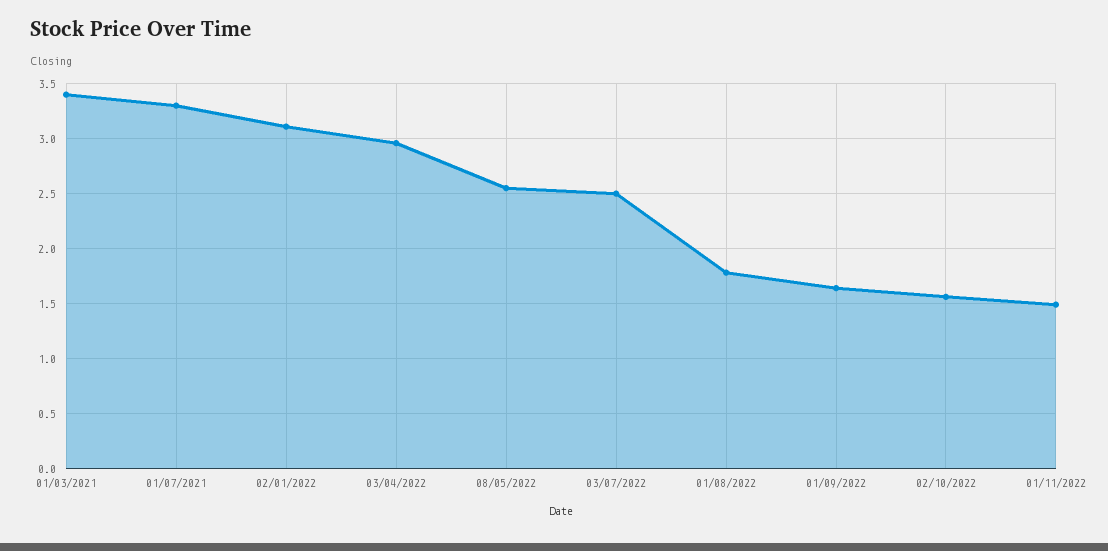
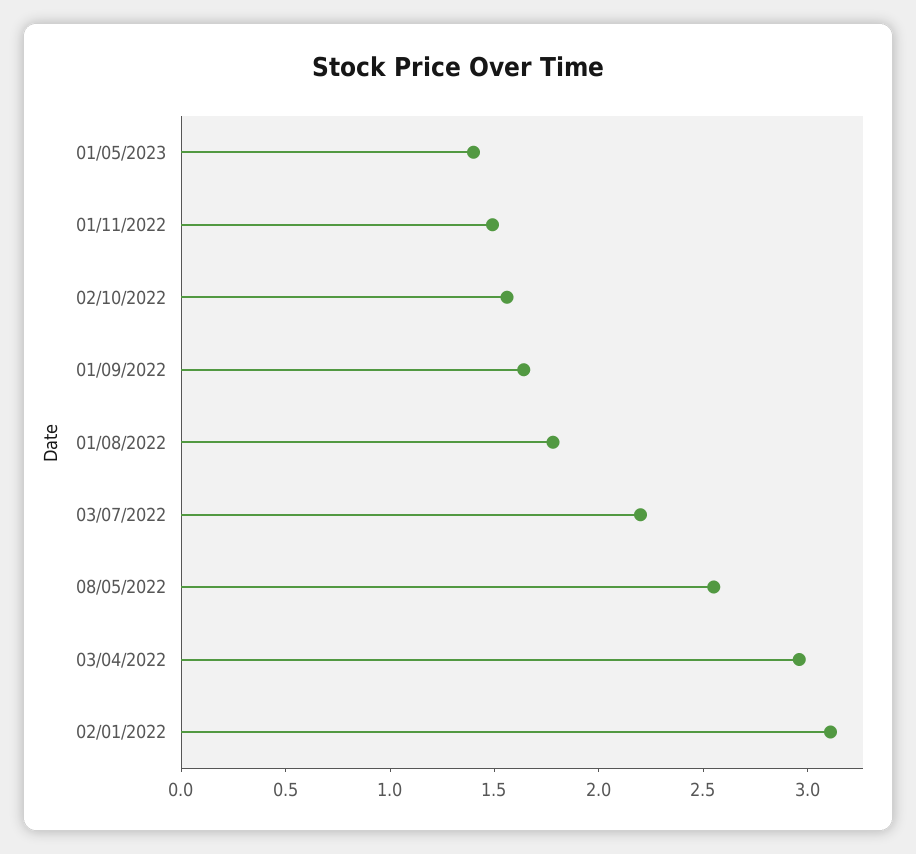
01/03/2021: 3.4 -> none
01/07/2021: 3.3 -> none
03/07/2022: 2.5 -> 2.2
01/05/2023: none -> 1.4

